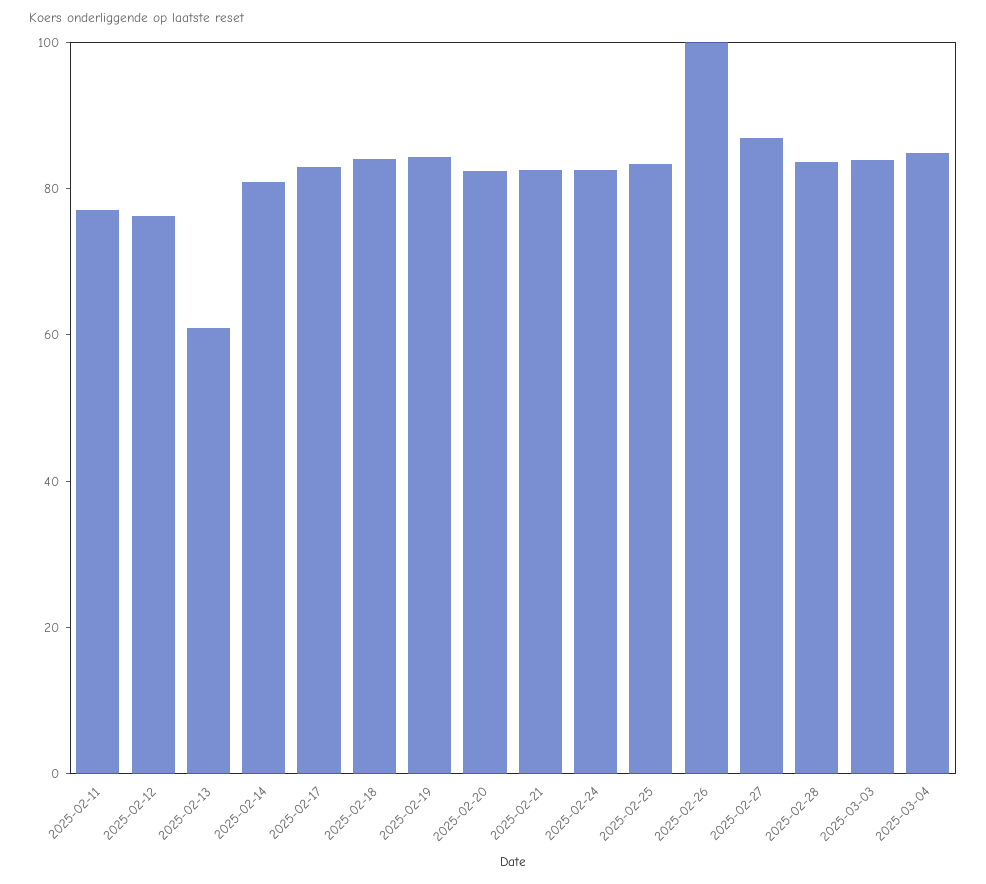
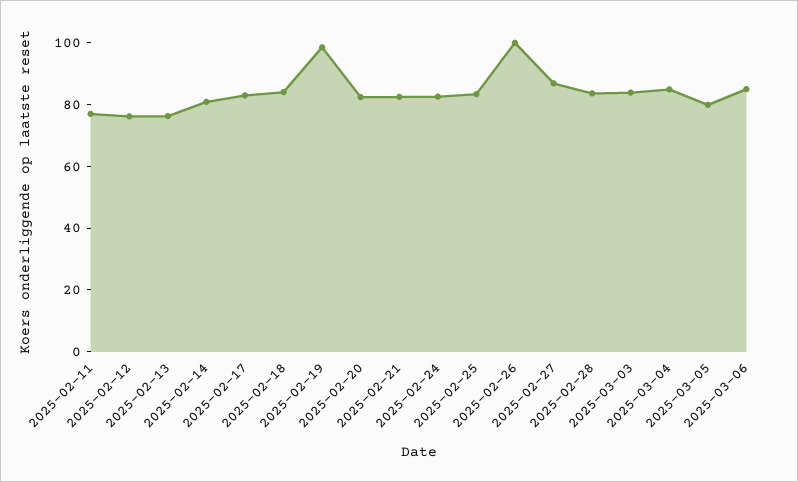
2025-02-13: 60 -> 75
2025-02-19: 85 -> 100
2025-03-05: none -> 80
2025-03-06: none -> 85

